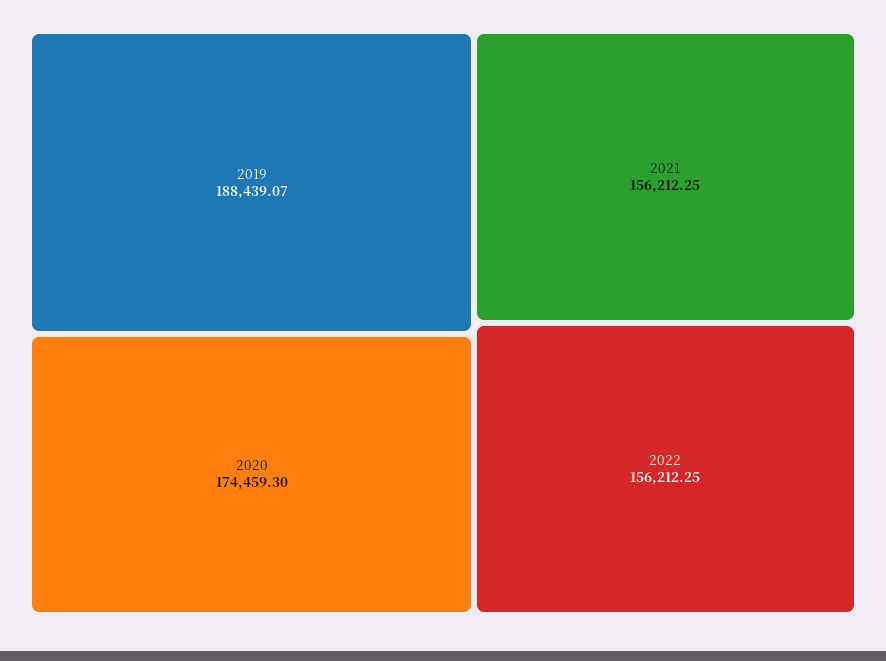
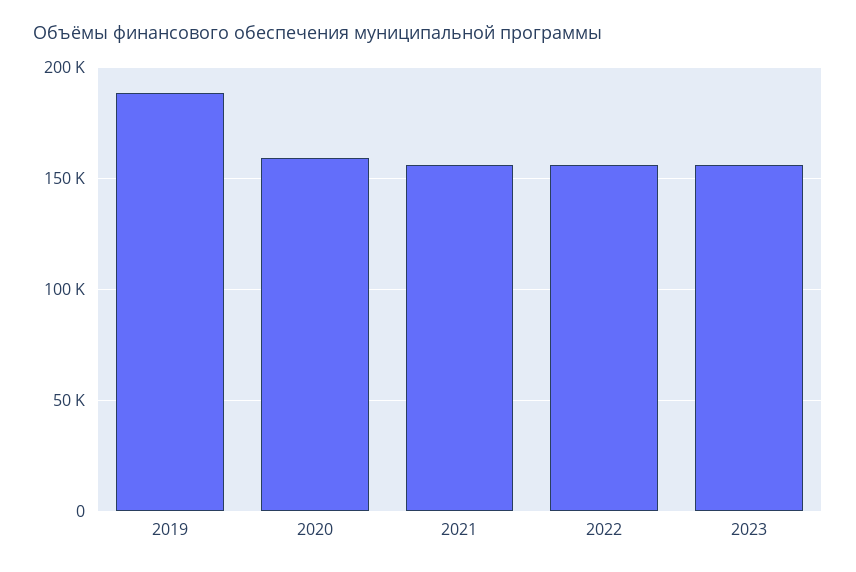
2020: 174459.3 -> 160000
2023: none -> 155000

